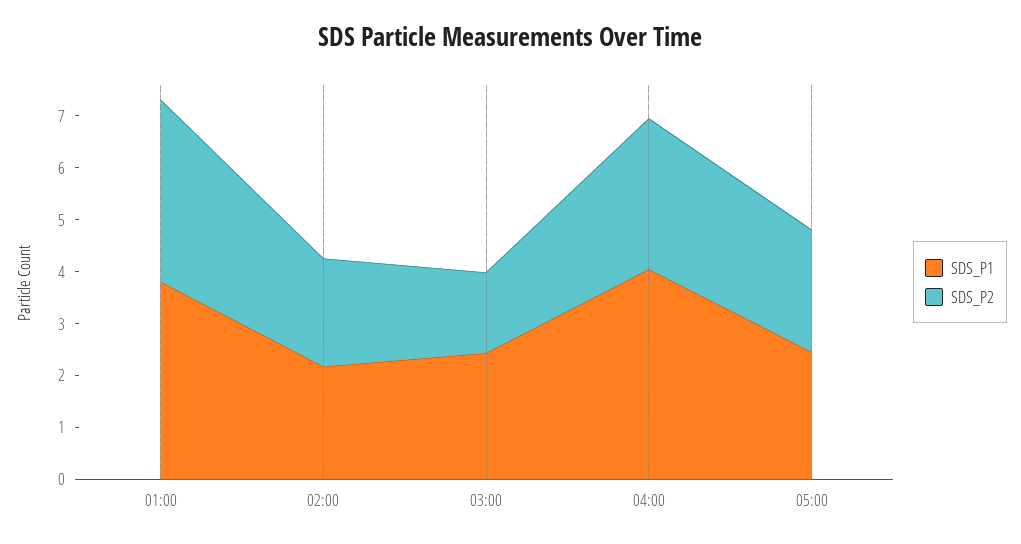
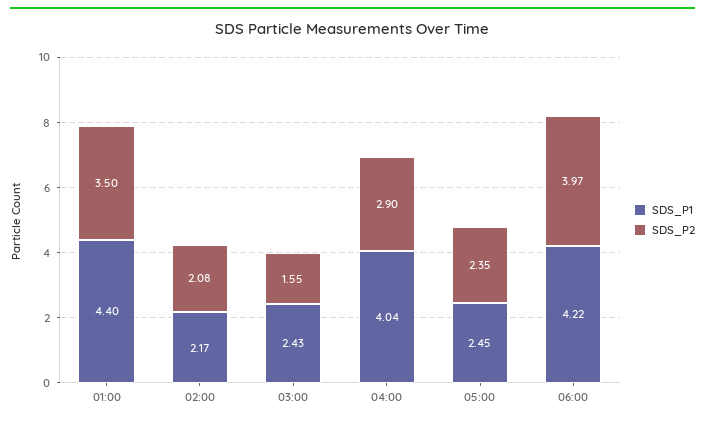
SDS_P1, 01:00: 3.8 -> 4.4
SDS_P1, 06:00: none -> 4.22
SDS_P2, 06:00: none -> 3.97

